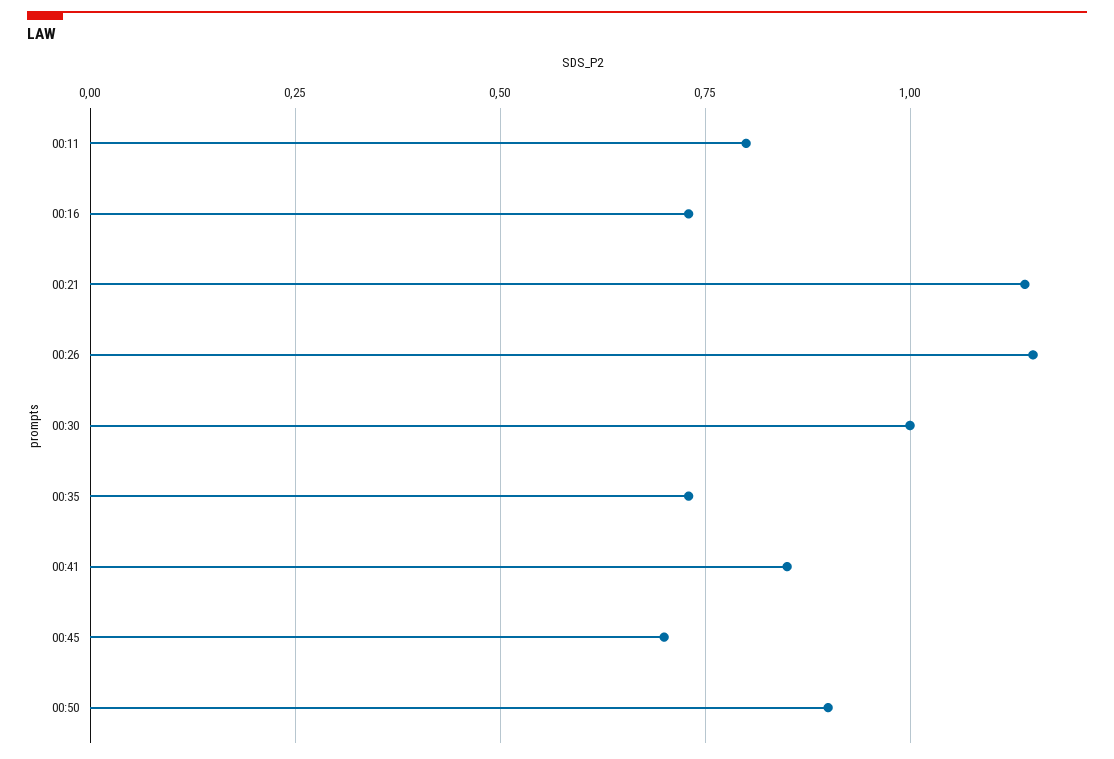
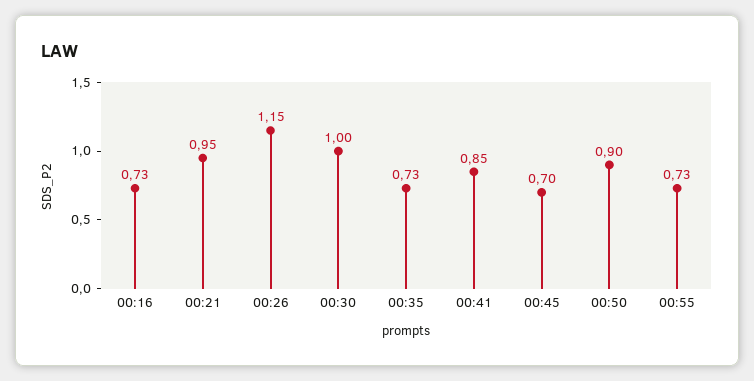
00:11: 0.8 -> none
00:21: 1.15 -> 0.95
00:55: none -> 0.73

